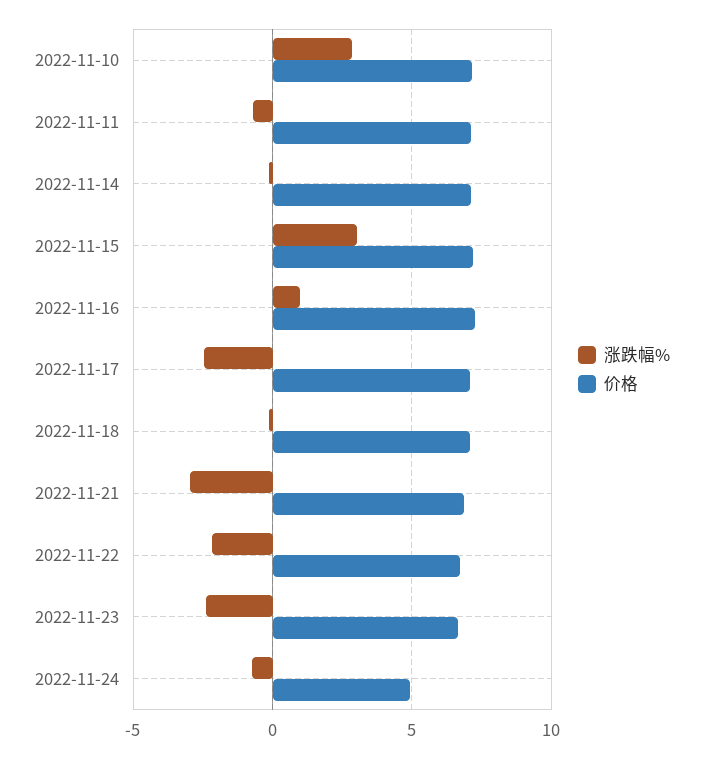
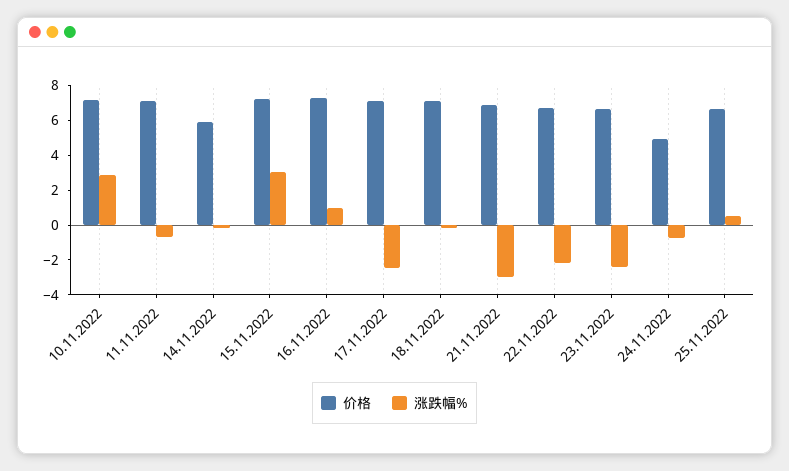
价格, 2022-11-14: 7 -> 6
价格, 25.11.2022: none -> 6.5
涨跌幅%, 25.11.2022: none -> 0.5

